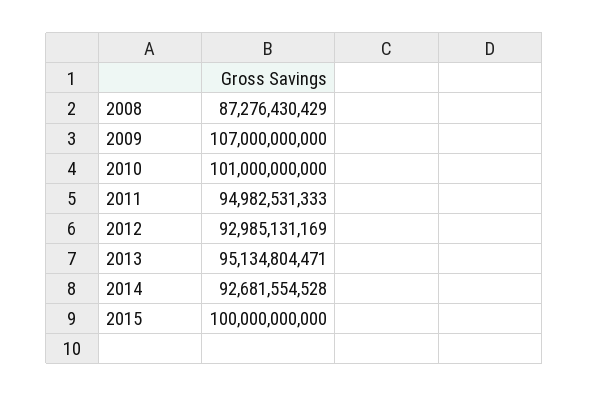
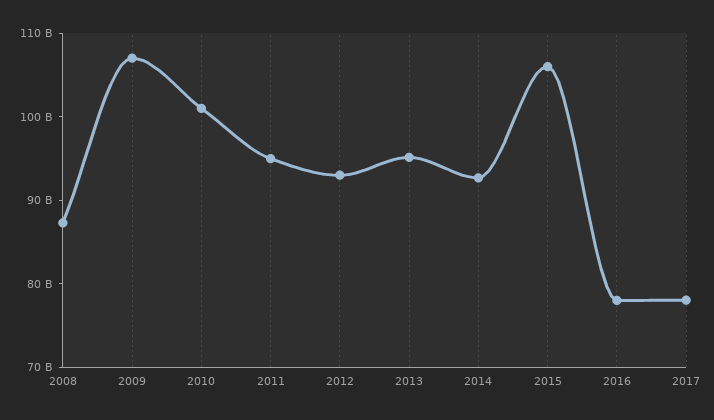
2015: 100000000000 -> 106000000000
2016: none -> 78000000000
2017: none -> 78000000000

